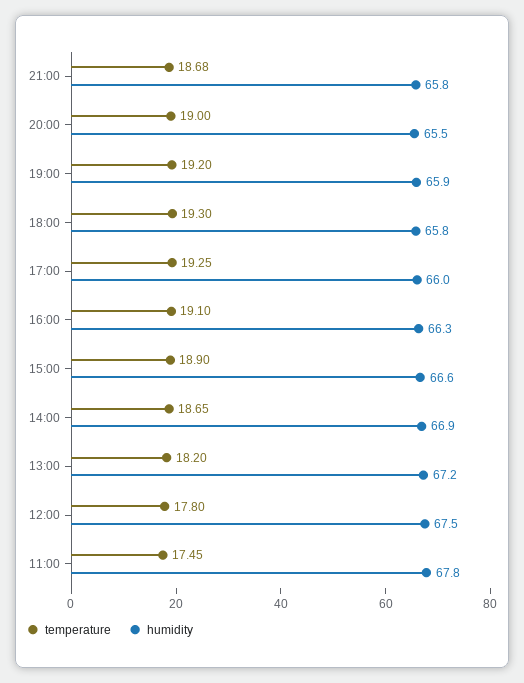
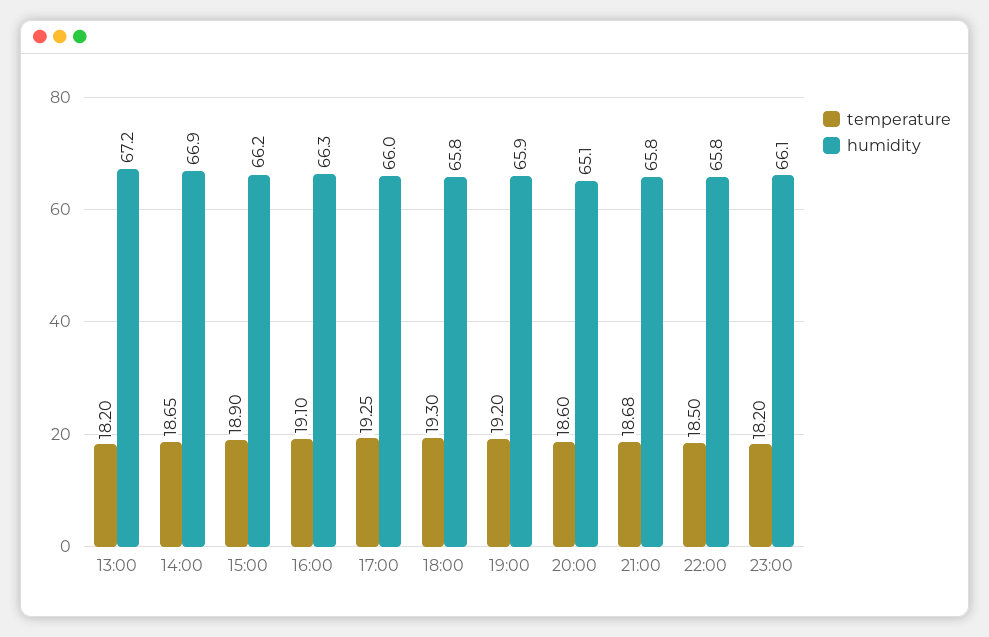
temperature, 20:00: 19 -> 18.6
humidity, 20:00: 65.5 -> 65.1
humidity, 15:00: 66.6 -> 66.2
temperature, 12:00: 17.8 -> none
humidity, 12:00: 67.5 -> none
temperature, 11:00: 17.45 -> none
humidity, 11:00: 67.8 -> none
temperature, 22:00: none -> 18.5
humidity, 22:00: none -> 65.8
temperature, 23:00: none -> 18.2
humidity, 23:00: none -> 66.1

